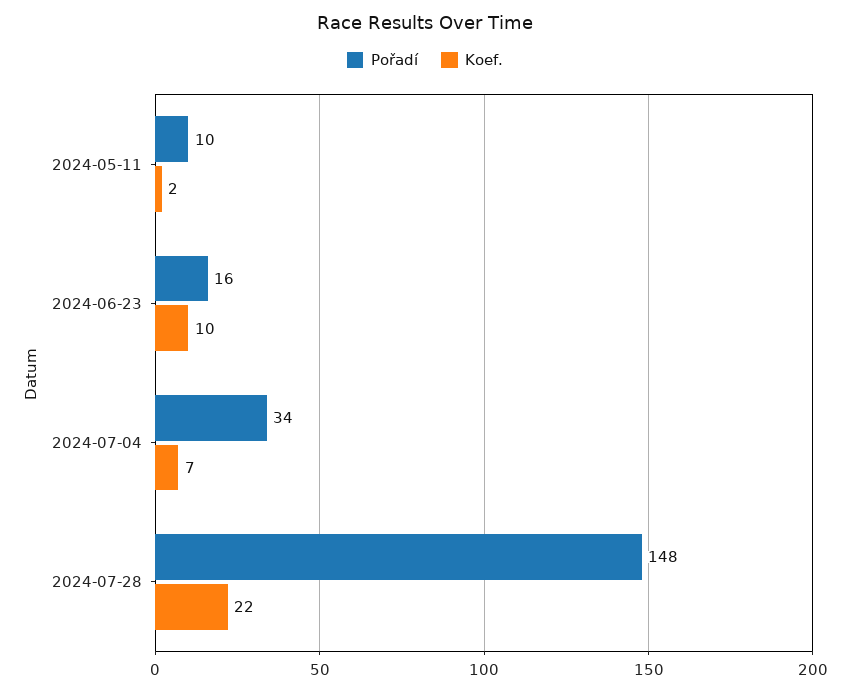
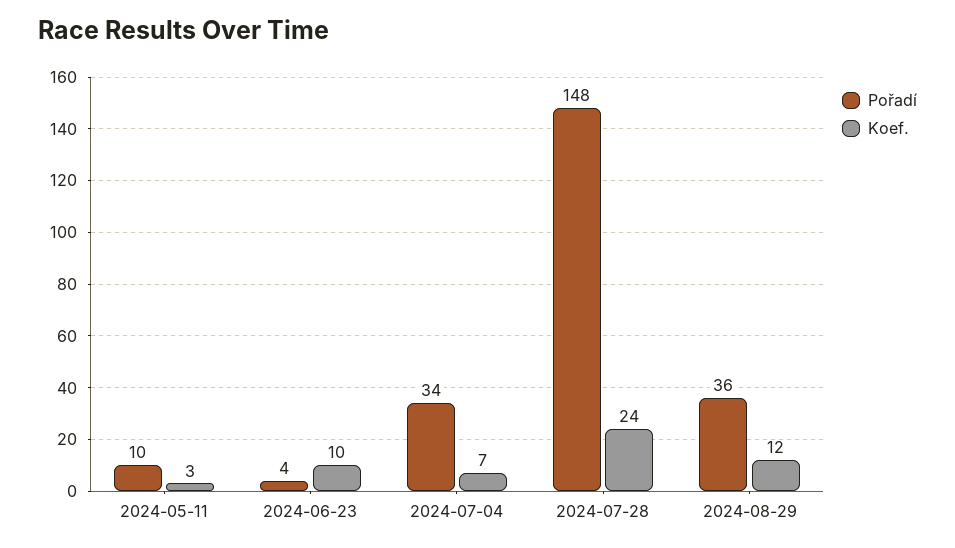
Koef., 2024-05-11: 2 -> 3
Pořadí, 2024-06-23: 16 -> 4
Koef., 2024-07-28: 22 -> 24
Pořadí, 2024-08-29: none -> 36
Koef., 2024-08-29: none -> 12

